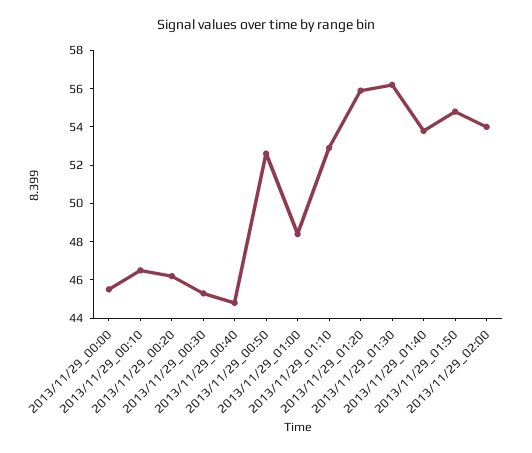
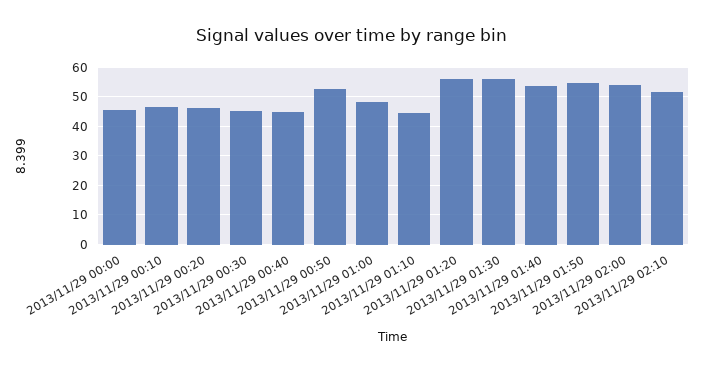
2013/11/29_01:10: 53 -> 45
2013/11/29 02:10: none -> 52.5

